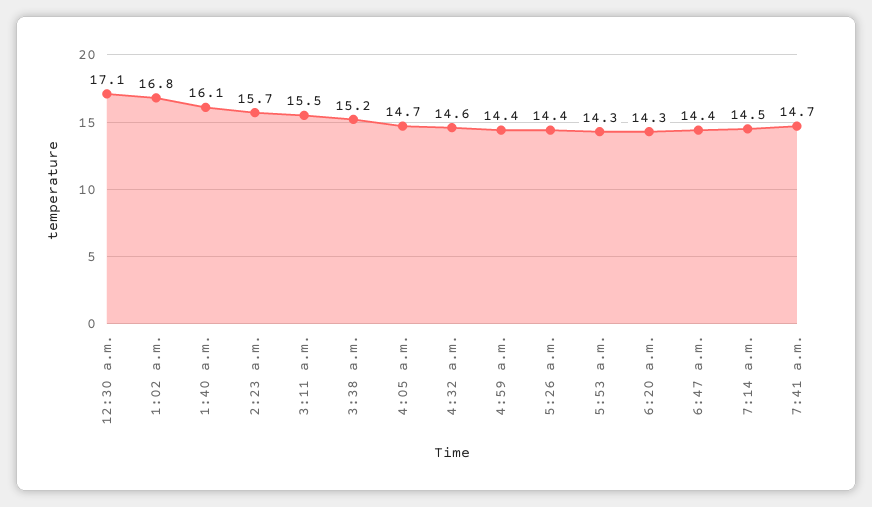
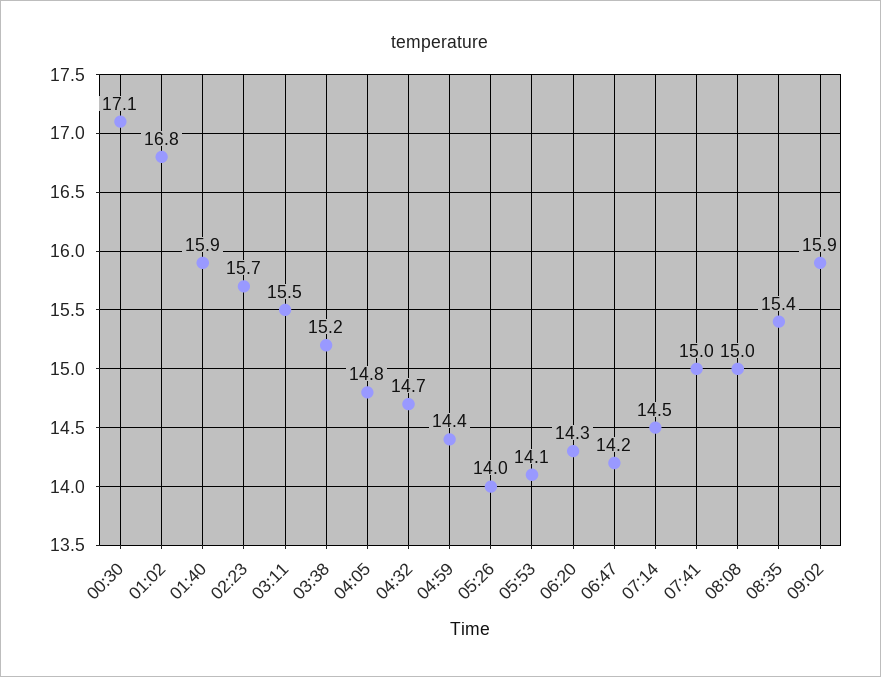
1:40 a.m.: 16.1 -> 15.9
4:05 a.m.: 14.7 -> 14.8
4:32 a.m.: 14.6 -> 14.7
5:26 a.m.: 14.4 -> 14
5:53 a.m.: 14.3 -> 14.1
6:47 a.m.: 14.4 -> 14.2
7:41 a.m.: 14.7 -> 15
08:08: none -> 15
08:35: none -> 15.4
09:02: none -> 15.9

